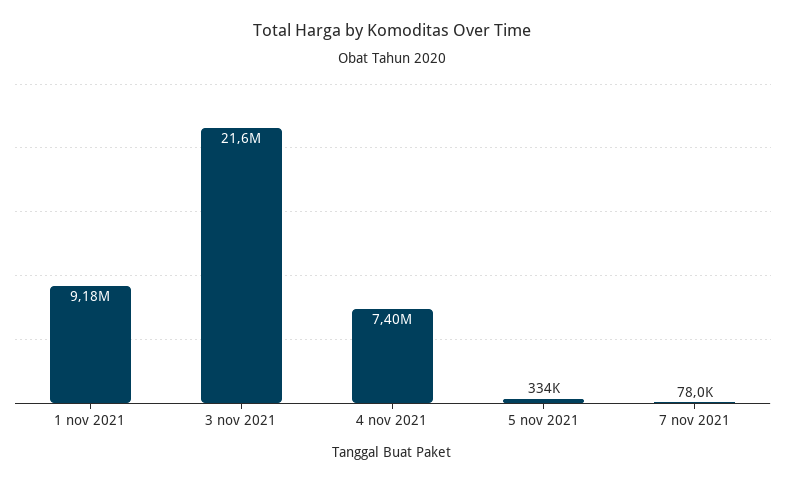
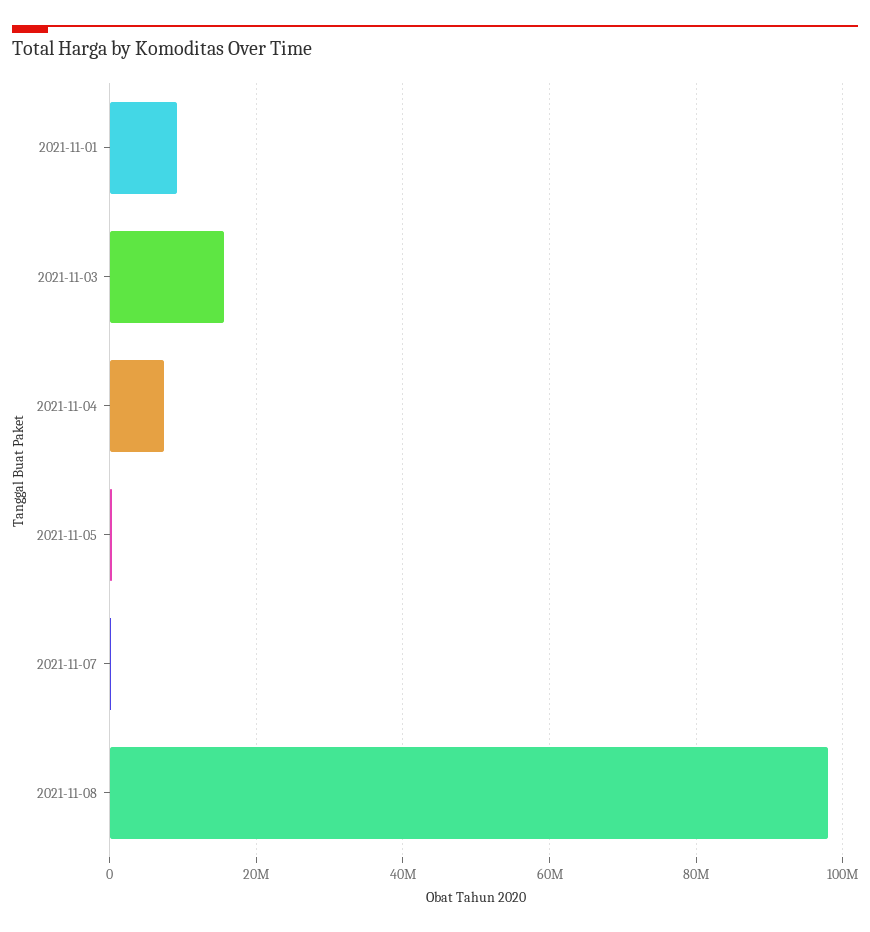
3 nov 2021: 21600000 -> 16000000
2021-11-08: none -> 98000000

